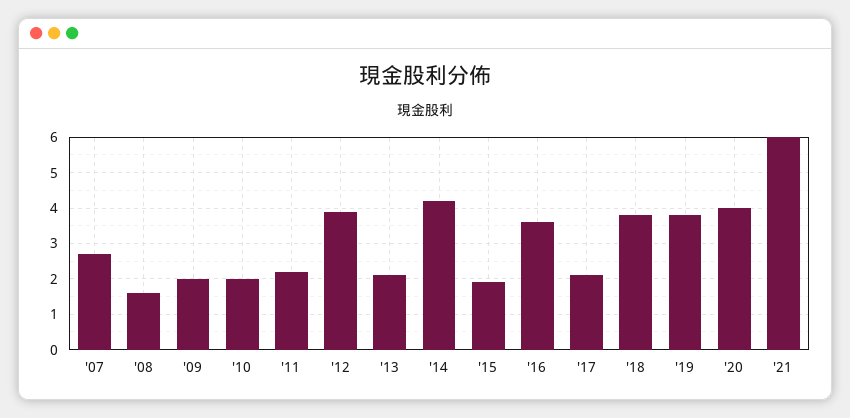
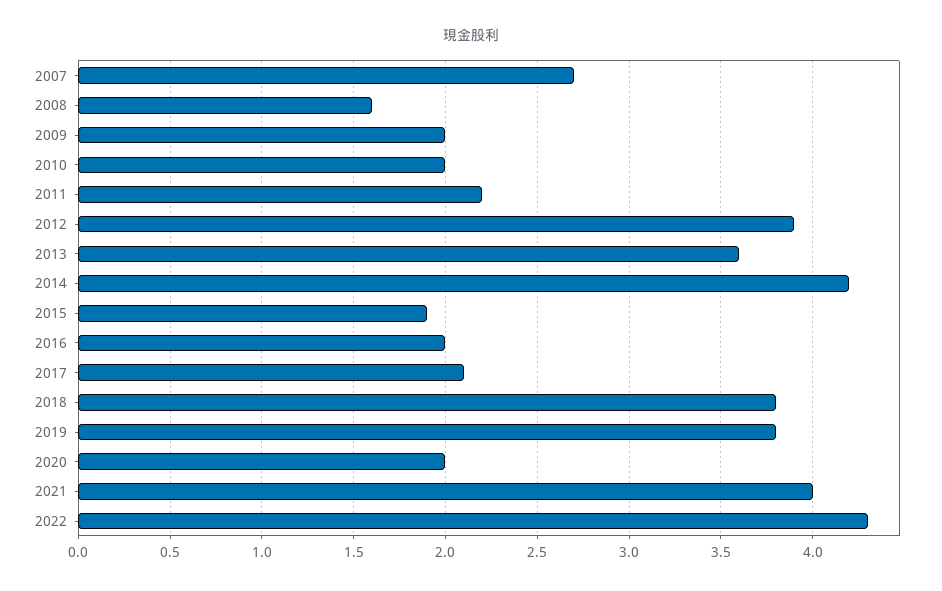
'13: 2 -> 3.6
'16: 3.5 -> 2
'20: 4 -> 2
'21: 6 -> 4
2022: none -> 4.3

